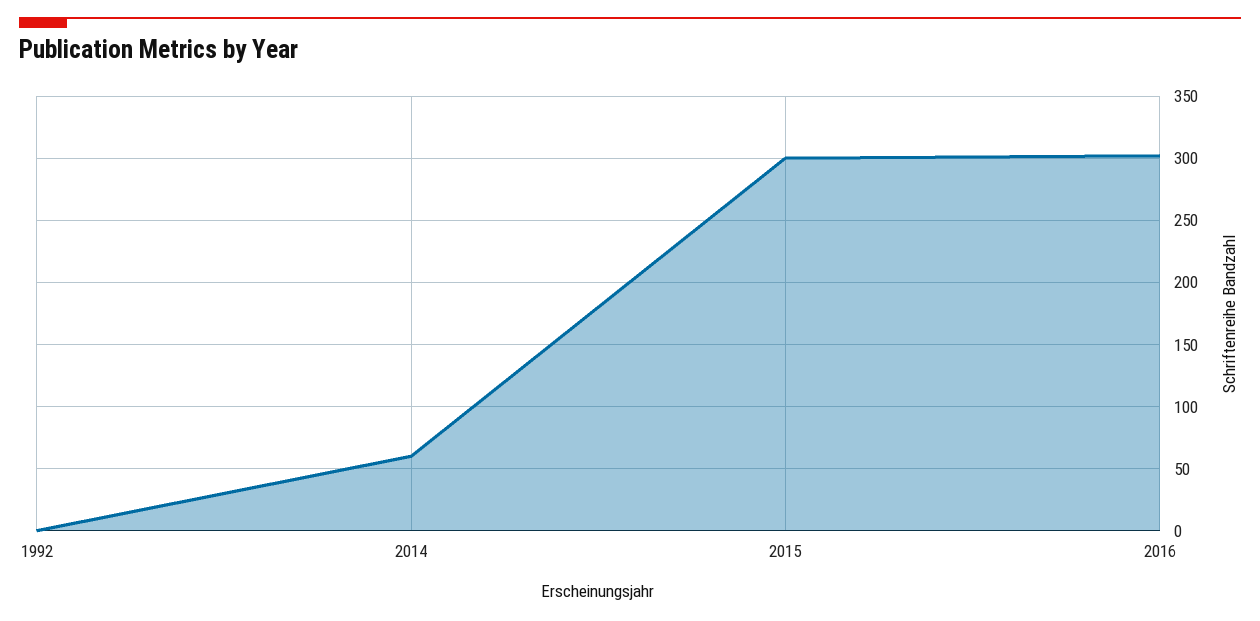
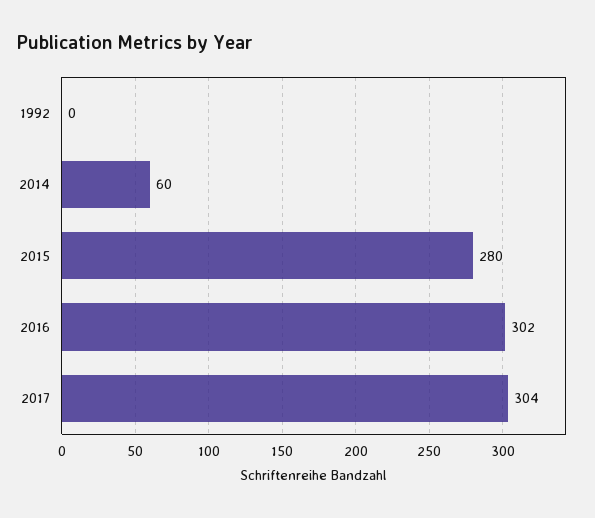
2015: 300 -> 280
2017: none -> 304

